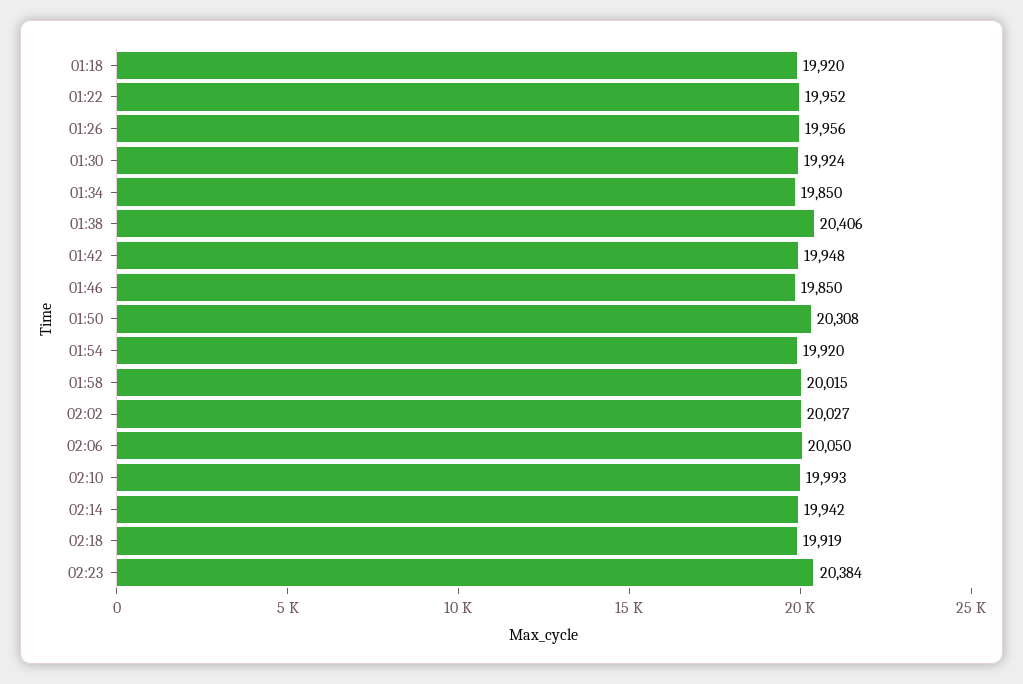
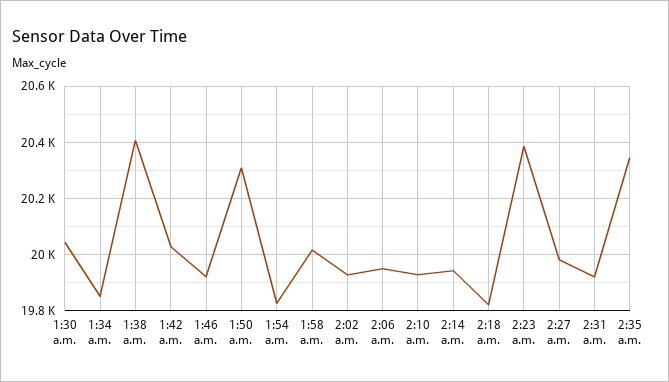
01:18: 19920 -> none
01:22: 19952 -> none
01:26: 19956 -> none
01:30: 19924 -> 20050
01:42: 19948 -> 20025
01:46: 19850 -> 19925
01:54: 19920 -> 19825
02:02: 20027 -> 19925
02:06: 20050 -> 19950
02:10: 19993 -> 19925
02:18: 19919 -> 19825
2:27 a.m.: none -> 19975
2:31 a.m.: none -> 19925
2:35 a.m.: none -> 20350

